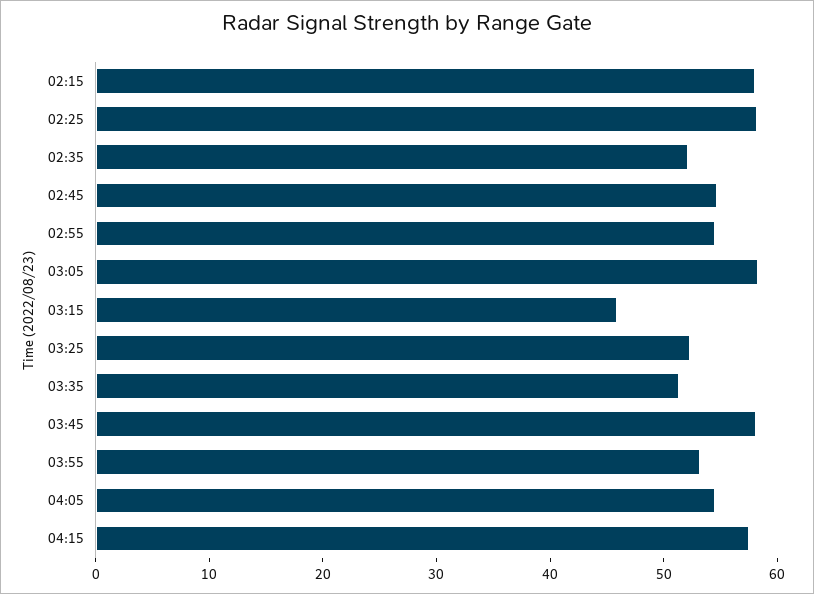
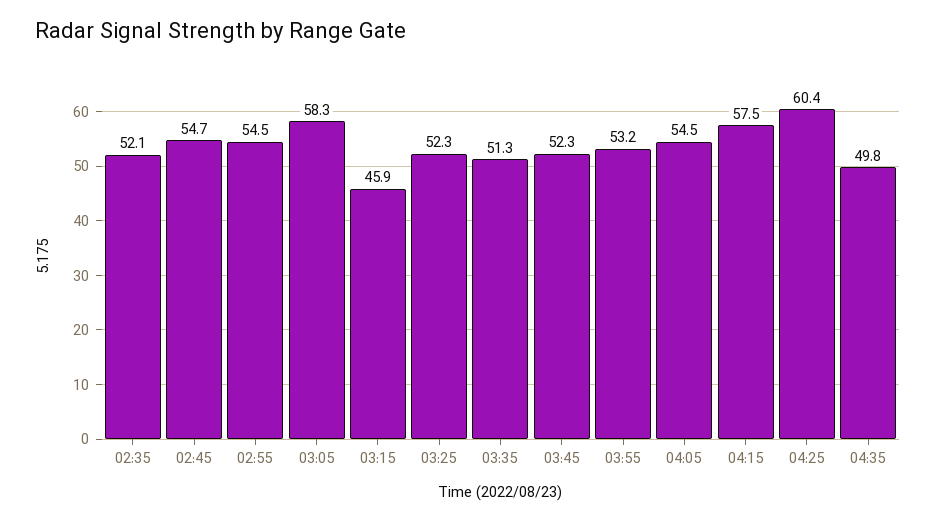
02:15: 58 -> none
02:25: 58 -> none
03:45: 58 -> 52.3
04:25: none -> 60.4
04:35: none -> 49.8

